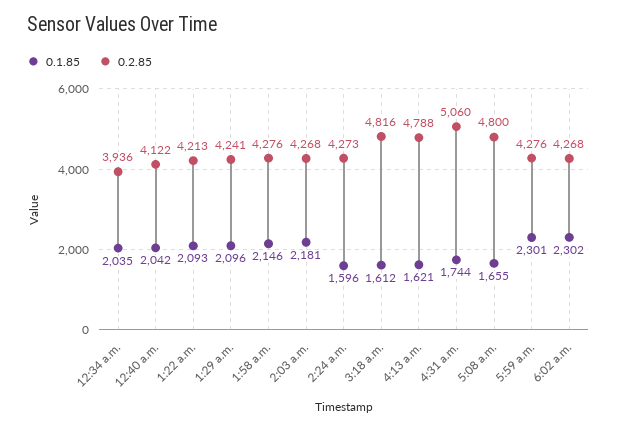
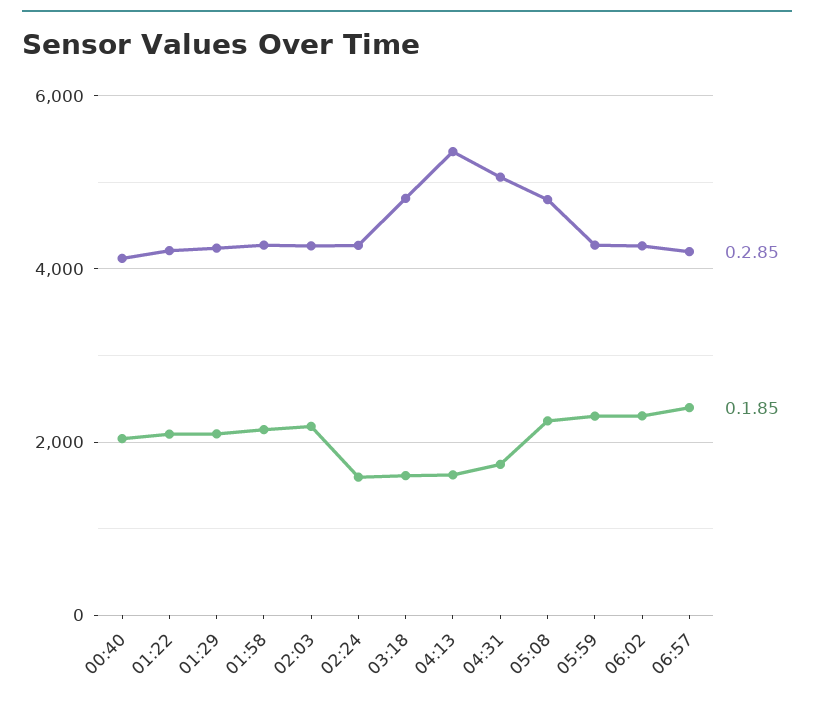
0.1.85, 12:34 a.m.: 2035 -> none
0.2.85, 12:34 a.m.: 3936 -> none
0.2.85, 4:13 a.m.: 4788 -> 5400
0.1.85, 5:08 a.m.: 1655 -> 2200
0.2.85, 06:57: none -> 4200
0.1.85, 06:57: none -> 2400

